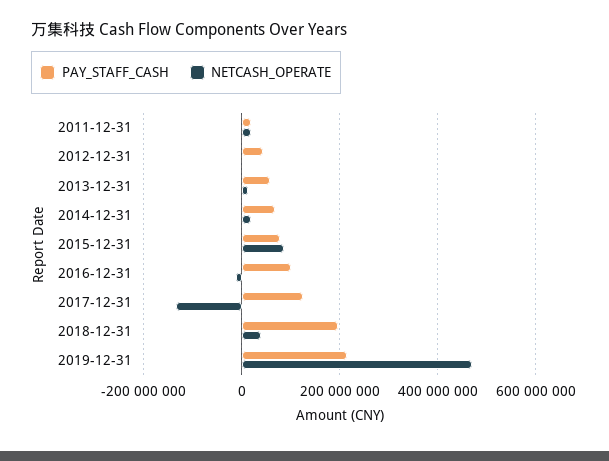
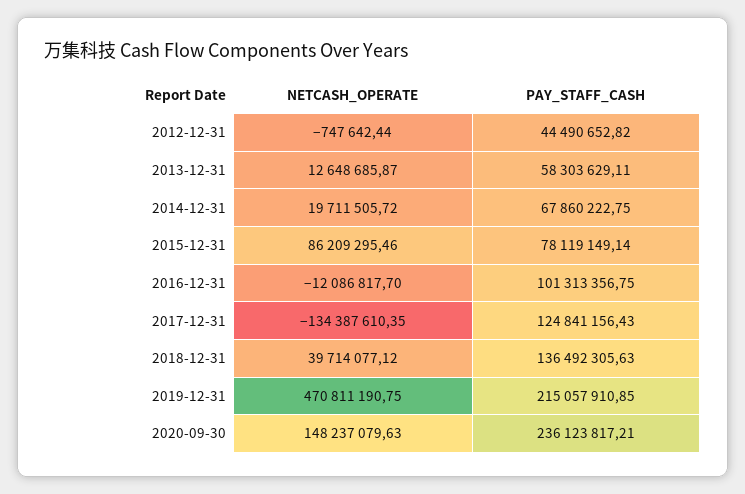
PAY_STAFF_CASH, 2011-12-31: 20000000 -> none
NETCASH_OPERATE, 2011-12-31: 20000000 -> none
PAY_STAFF_CASH, 2018-12-31: 200000000 -> 136492305.63
NETCASH_OPERATE, 2020-09-30: none -> 148237079.63
PAY_STAFF_CASH, 2020-09-30: none -> 236123817.21

